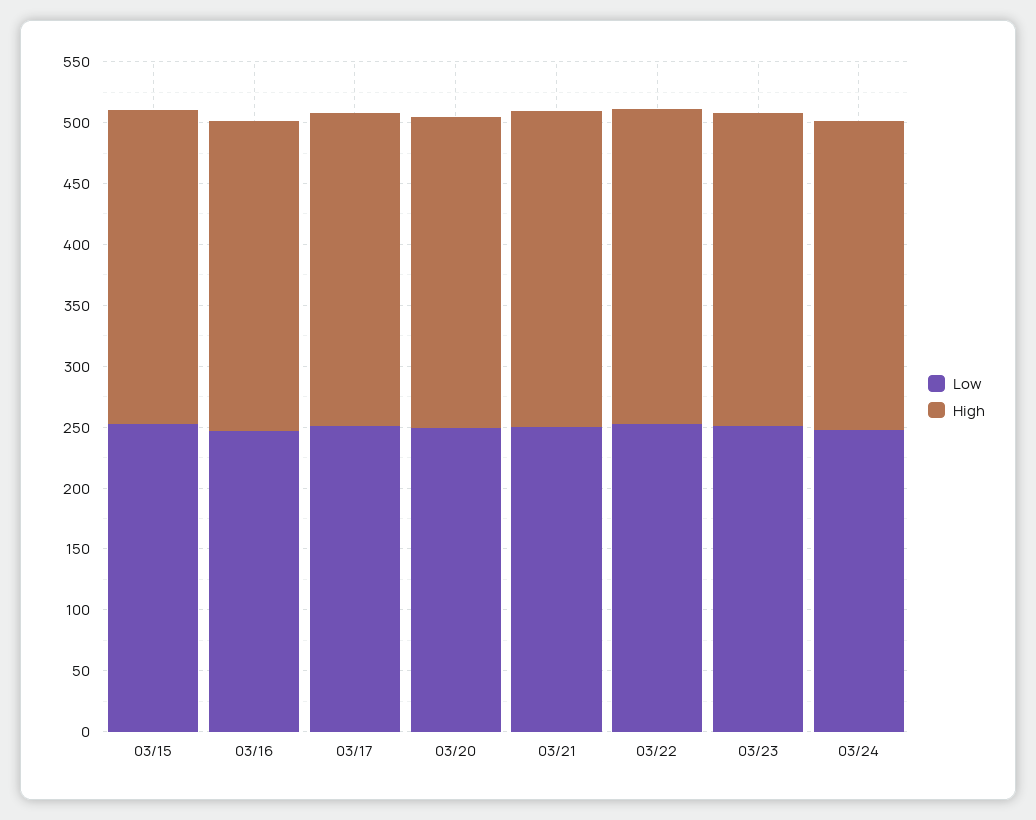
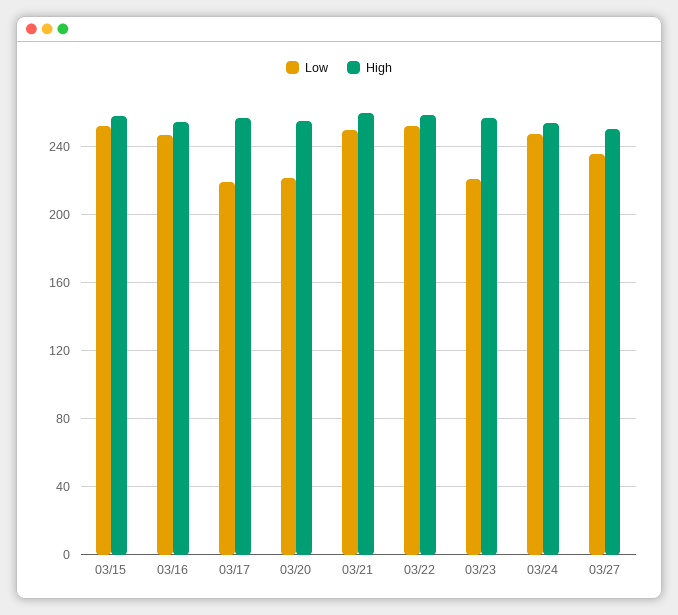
Low, 03/17: 250 -> 220
Low, 03/20: 250 -> 220
Low, 03/23: 250 -> 220
Low, 03/27: none -> 235
High, 03/27: none -> 250

